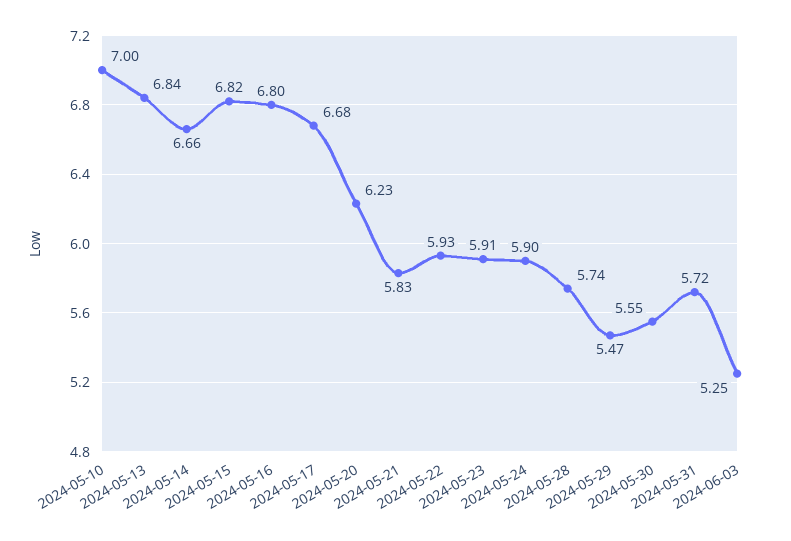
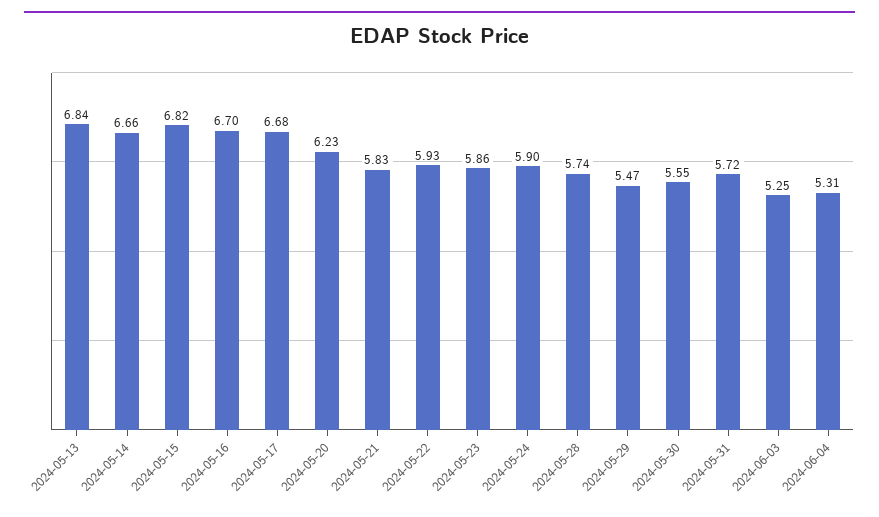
2024-05-10: 7 -> none
2024-05-16: 6.8 -> 6.7
2024-05-23: 5.91 -> 5.86
2024-06-04: none -> 5.31

